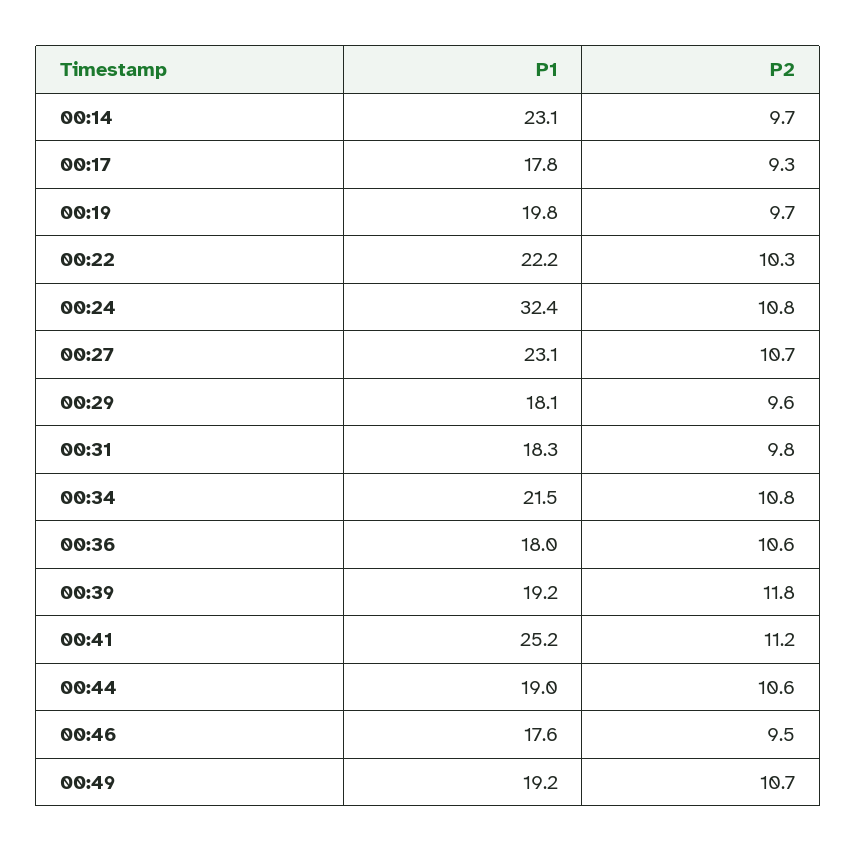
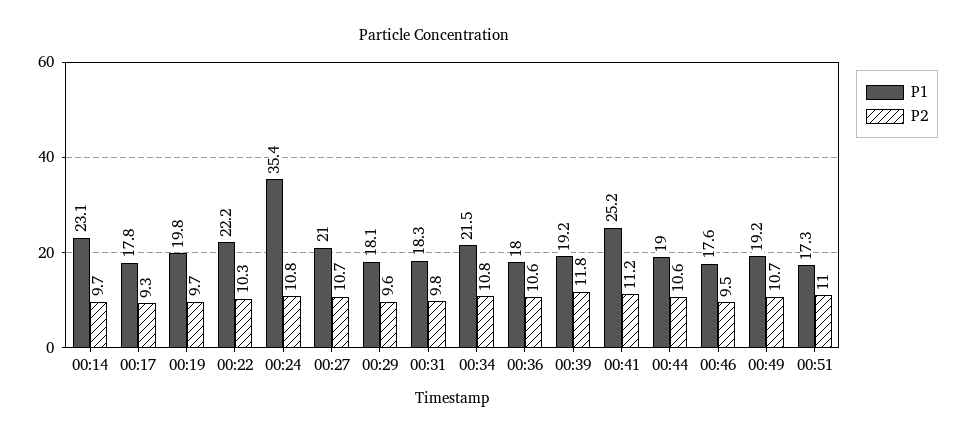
P1, 00:24: 32.4 -> 35.4
P1, 00:27: 23.1 -> 21
P1, 00:51: none -> 17.3
P2, 00:51: none -> 11

